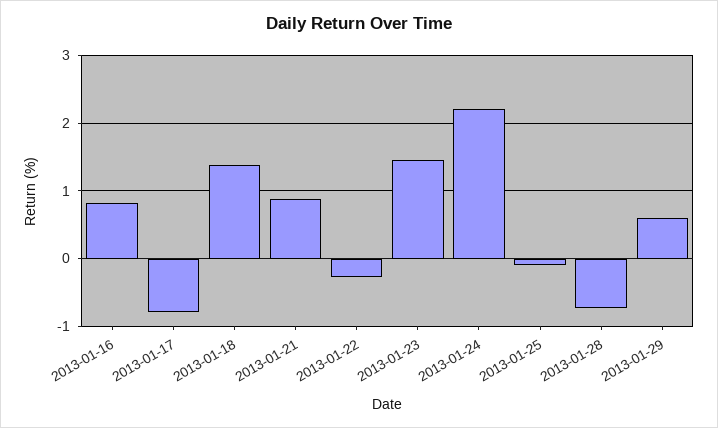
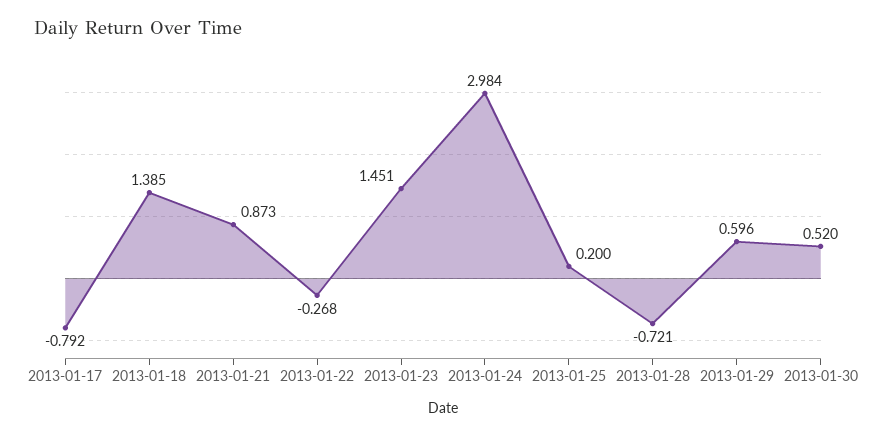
2013-01-16: 0.8 -> none
2013-01-24: 2.2 -> 2.984
2013-01-25: -0.1 -> 0.2
2013-01-30: none -> 0.52

